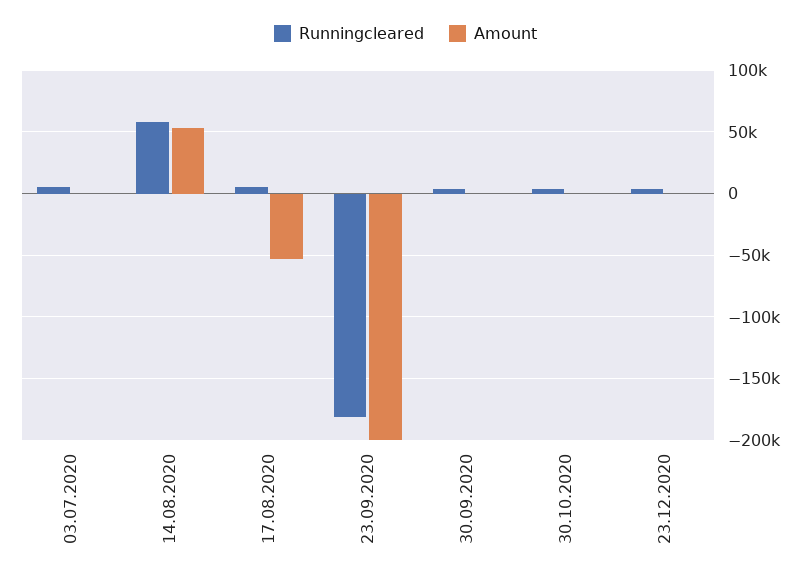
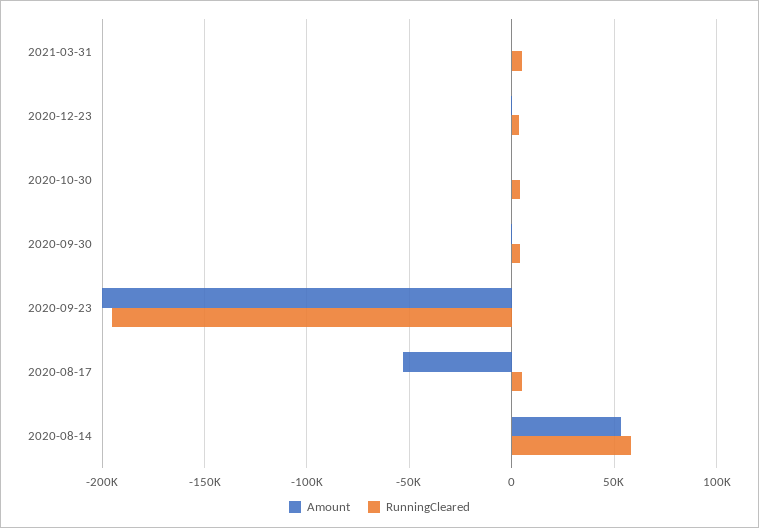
Runningcleared, 03.07.2020: 5000 -> none
Amount, 03.07.2020: 0 -> none
Runningcleared, 23.09.2020: -180000 -> -195000
Amount, 2021-03-31: none -> 0
Runningcleared, 2021-03-31: none -> 5000

